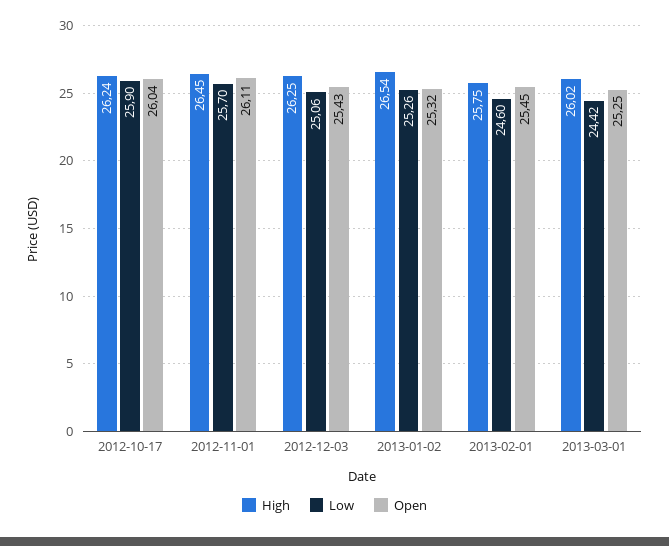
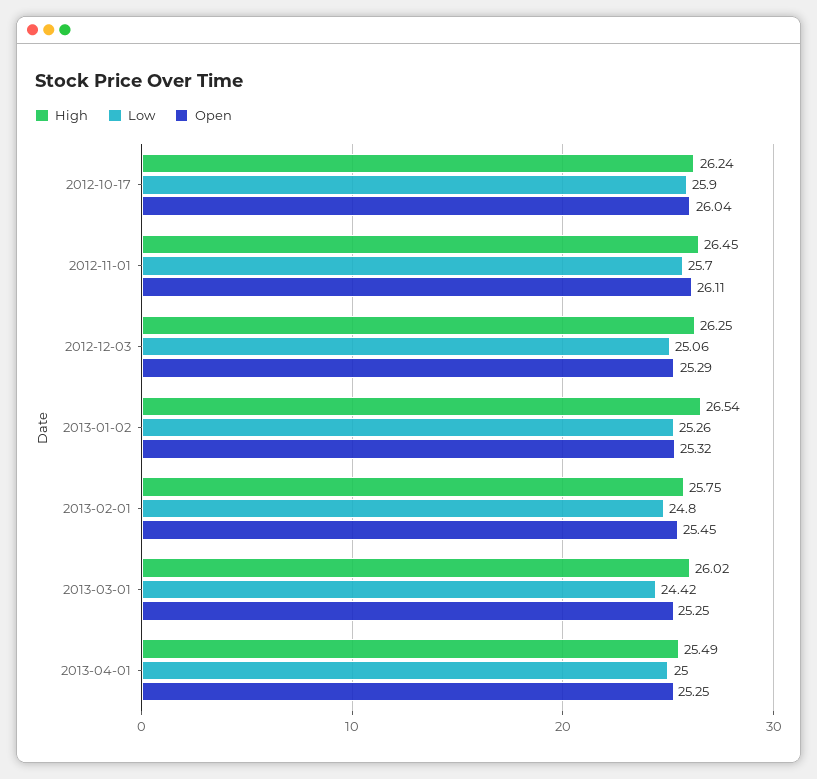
Open, 2012-12-03: 25.43 -> 25.29
Low, 2013-02-01: 24.6 -> 24.8
High, 2013-04-01: none -> 25.49
Low, 2013-04-01: none -> 25
Open, 2013-04-01: none -> 25.25

